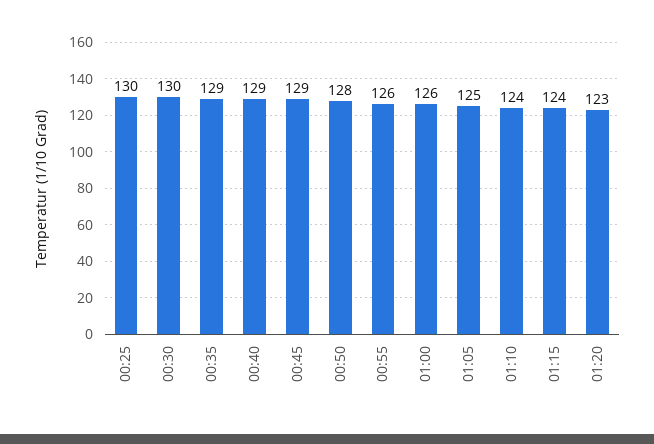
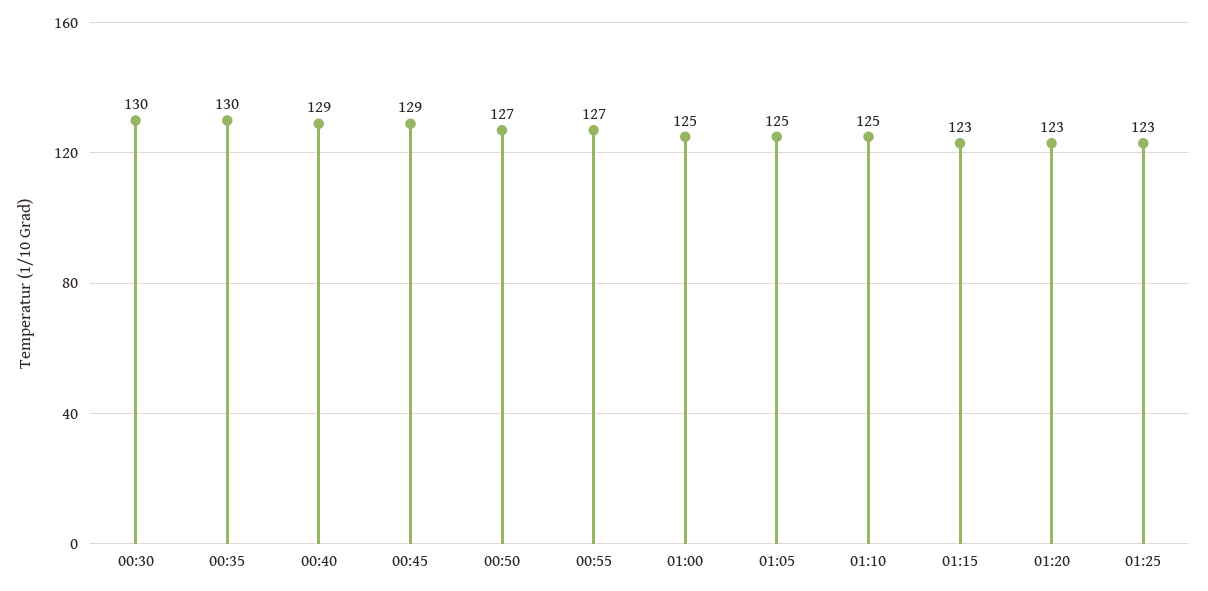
00:25: 130 -> none
00:35: 129 -> 130
00:50: 128 -> 127
00:55: 126 -> 127
01:00: 126 -> 125
01:10: 124 -> 125
01:15: 124 -> 123
01:25: none -> 123

